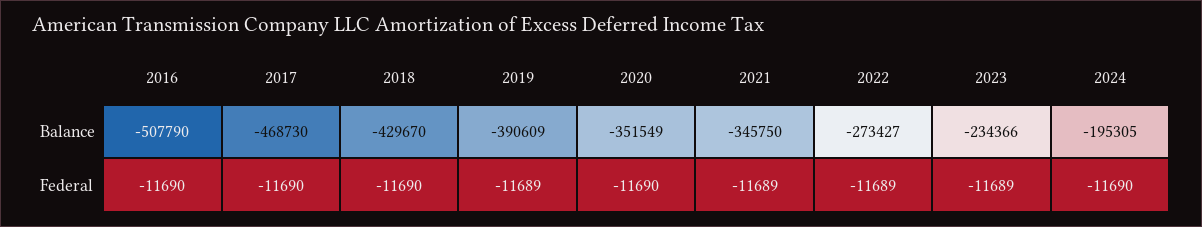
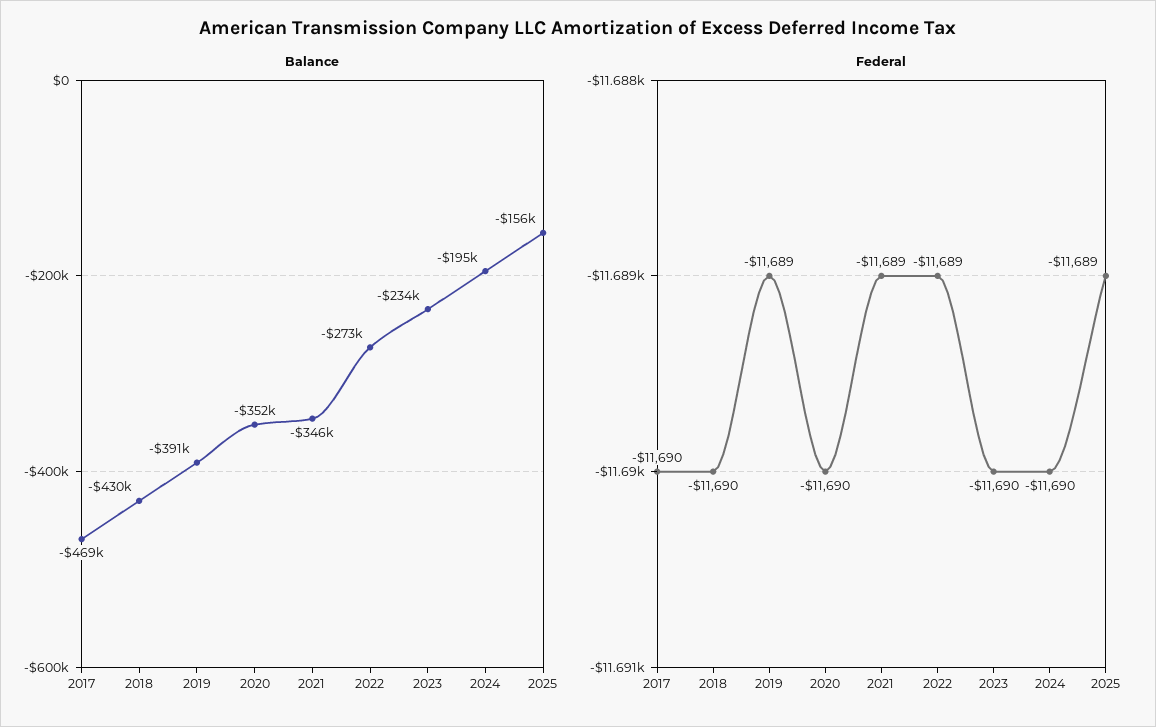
Balance, 2016: -507790 -> none
Federal, 2016: -11690 -> none
Federal, 2023: -11689 -> -11690
Balance, 2025: none -> -156000
Federal, 2025: none -> -11689

